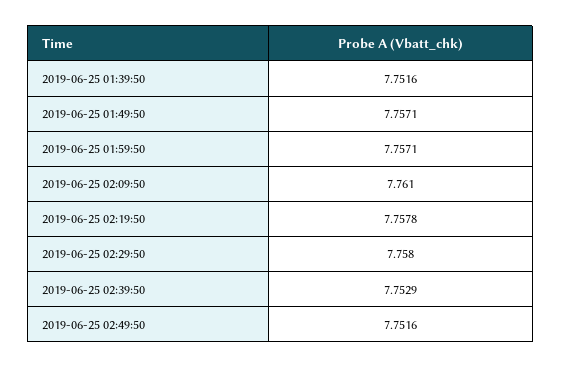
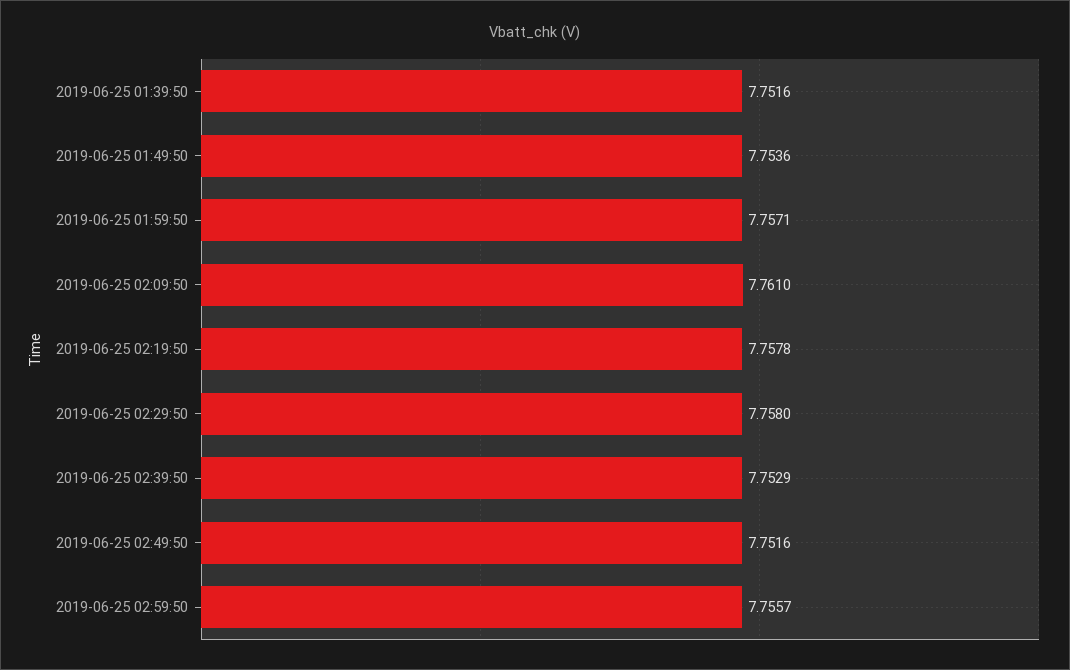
2019-06-25 01:49:50: 7.7571 -> 7.7536
2019-06-25 02:59:50: none -> 7.7557

